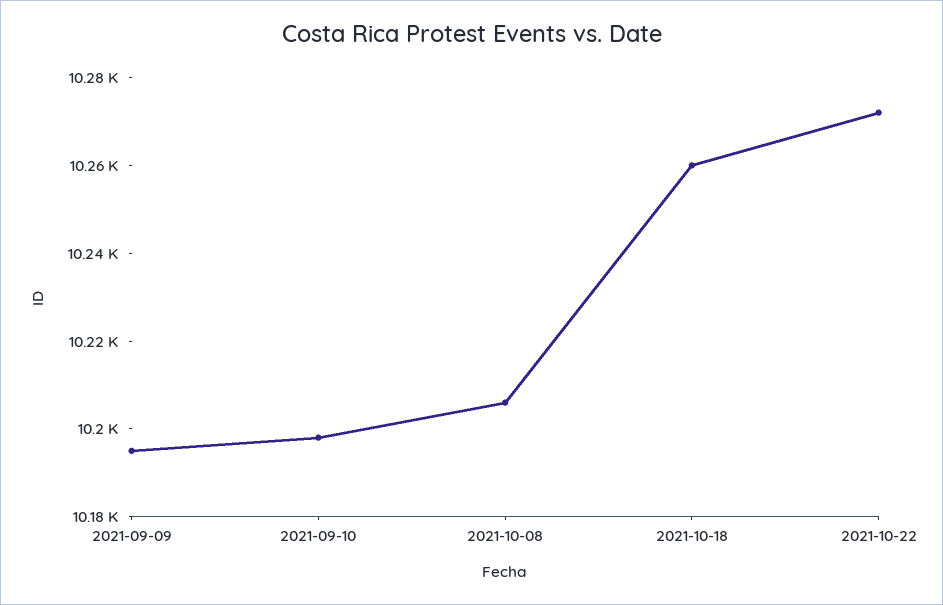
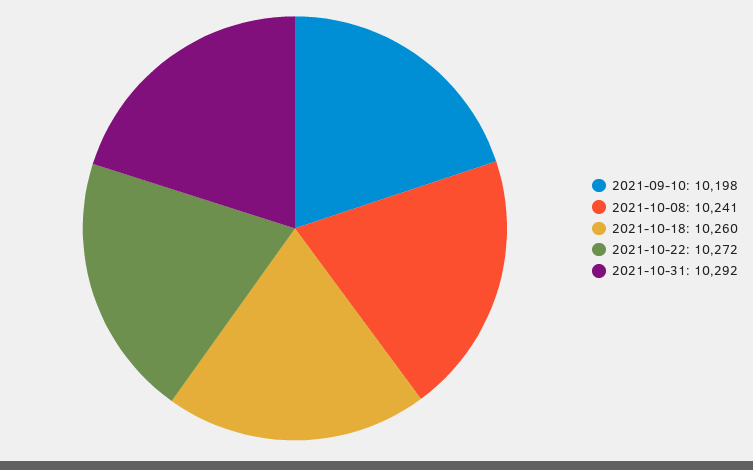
2021-09-09: 10195 -> none
2021-10-08: 10205 -> 10241
2021-10-31: none -> 10292

